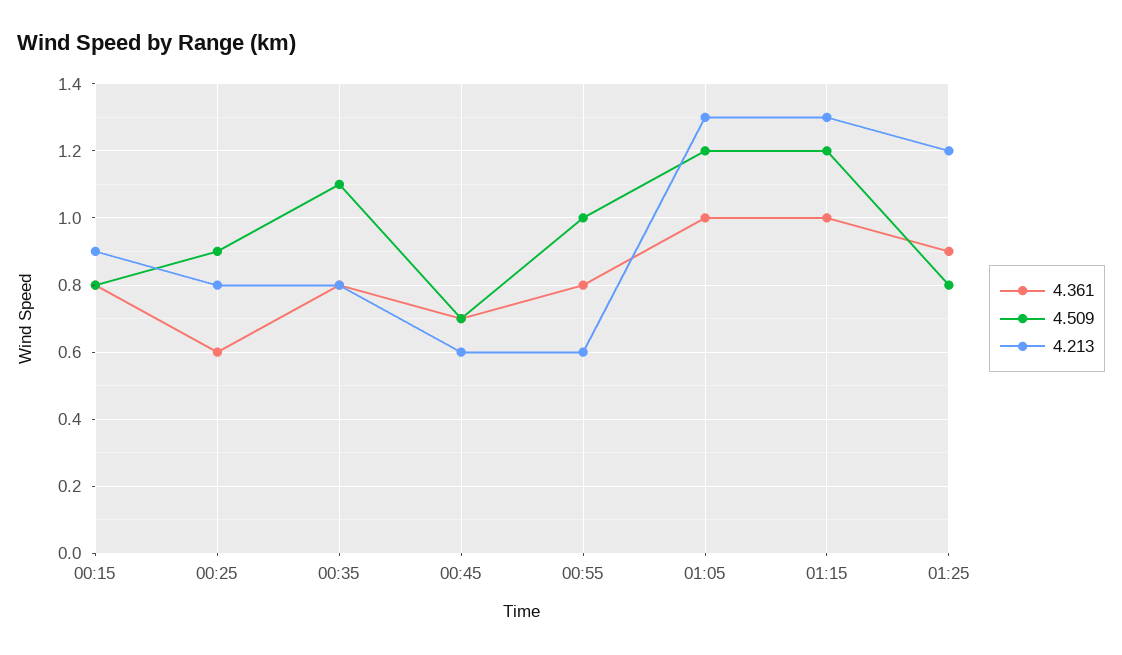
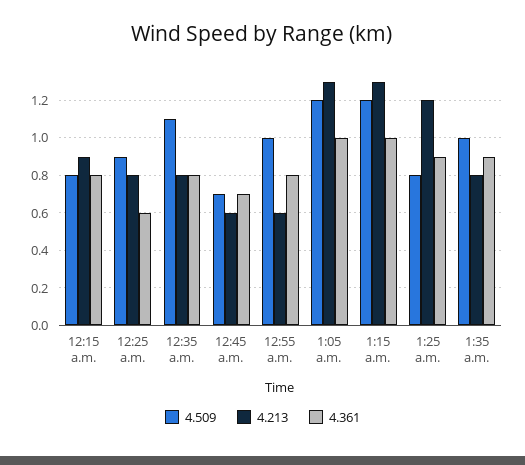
4.509, 1:35 a.m.: none -> 1
4.213, 1:35 a.m.: none -> 0.8
4.361, 1:35 a.m.: none -> 0.9

